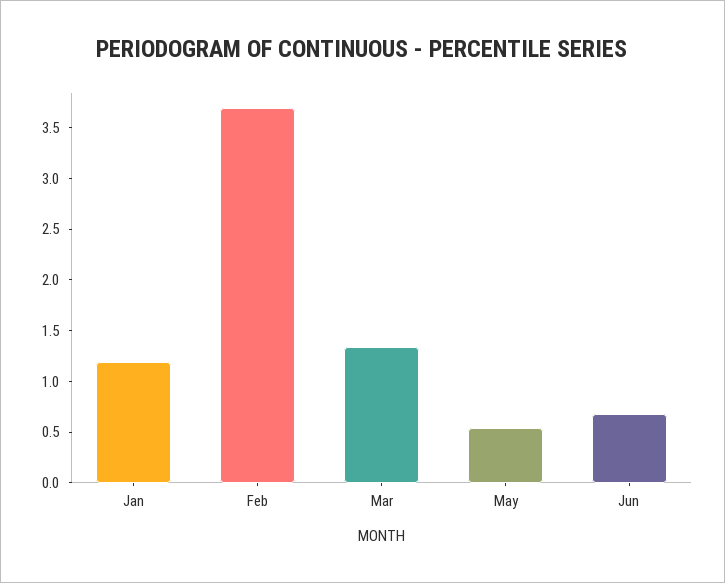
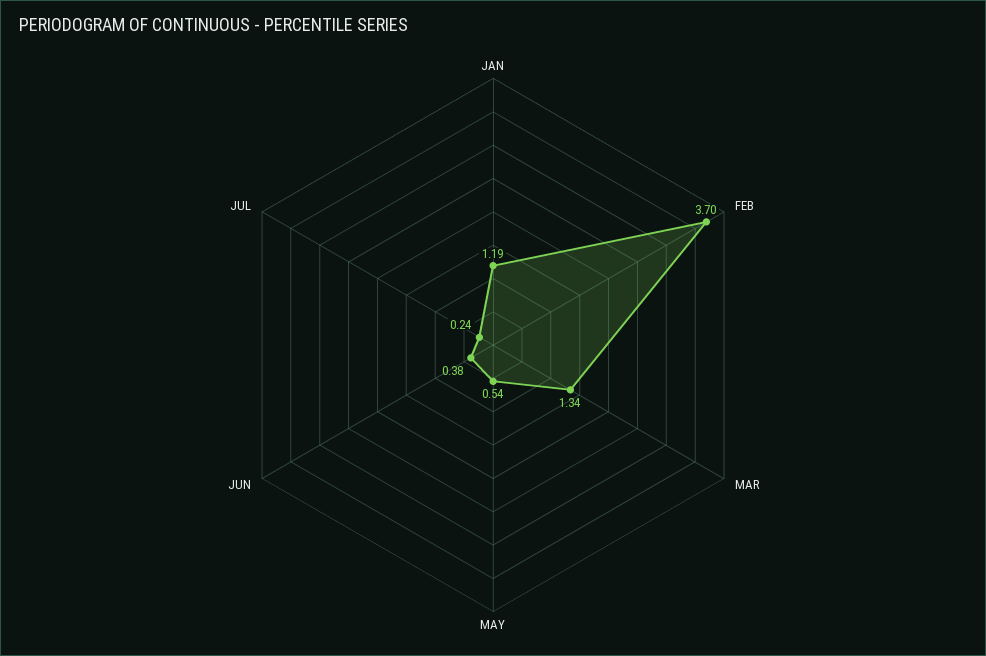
Jun: 0.7 -> 0.38
JUL: none -> 0.24

